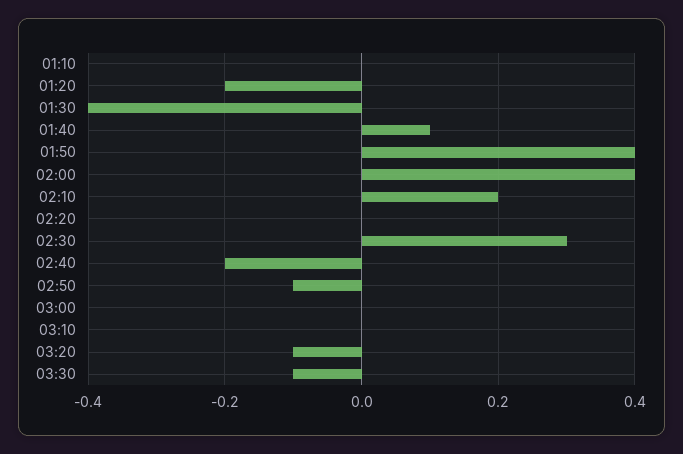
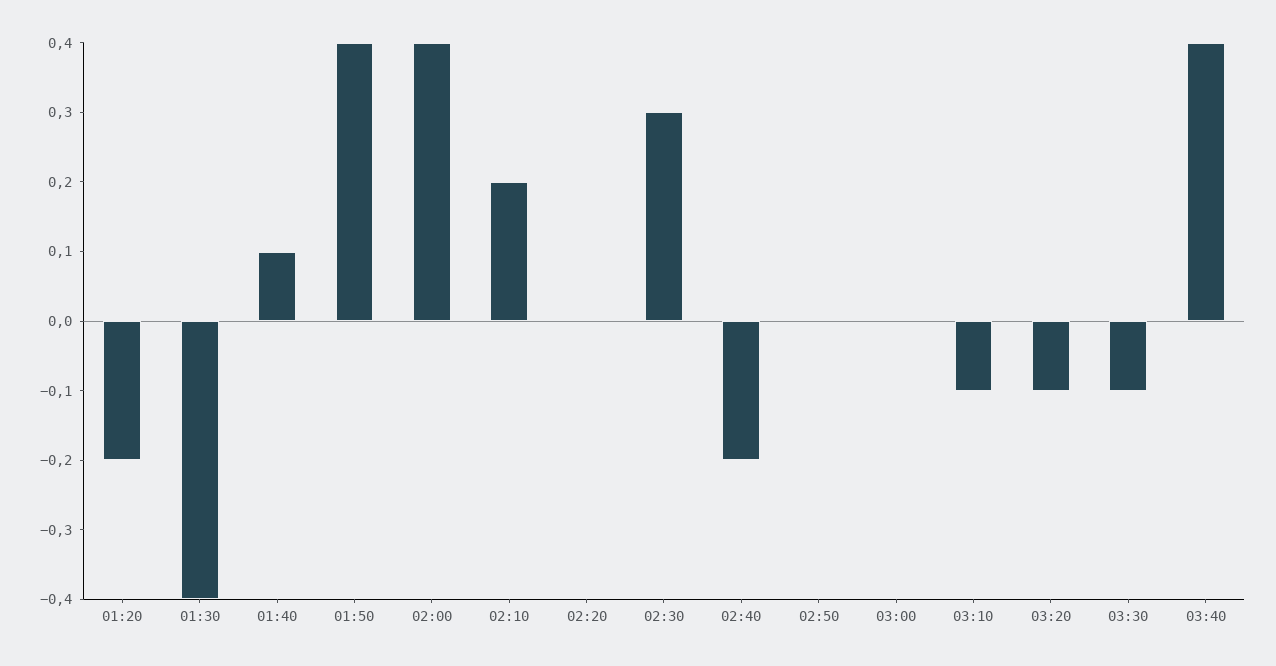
01:10: 0 -> none
02:50: -0.1 -> 0
03:10: 0 -> -0.1
03:40: none -> 0.4

